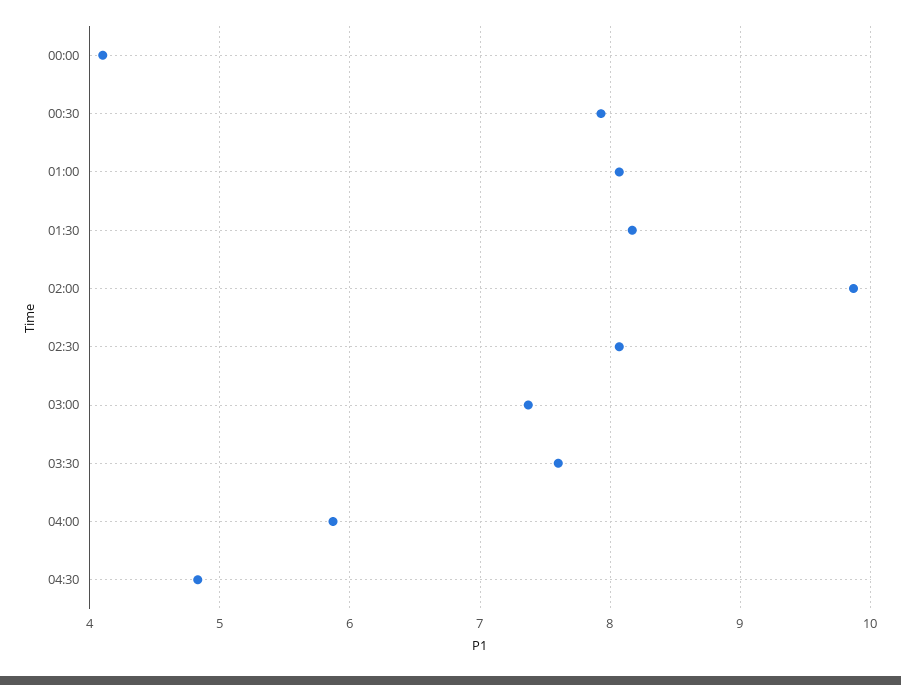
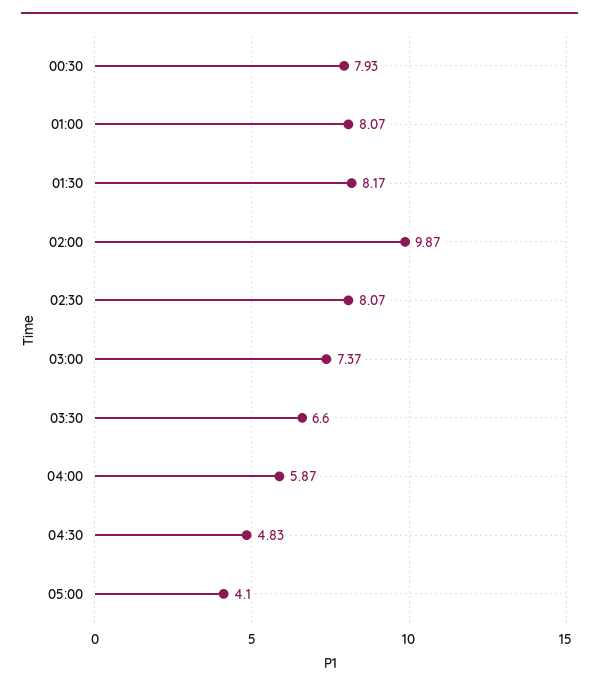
00:00: 4.1 -> none
03:30: 7.6 -> 6.6
05:00: none -> 4.1

